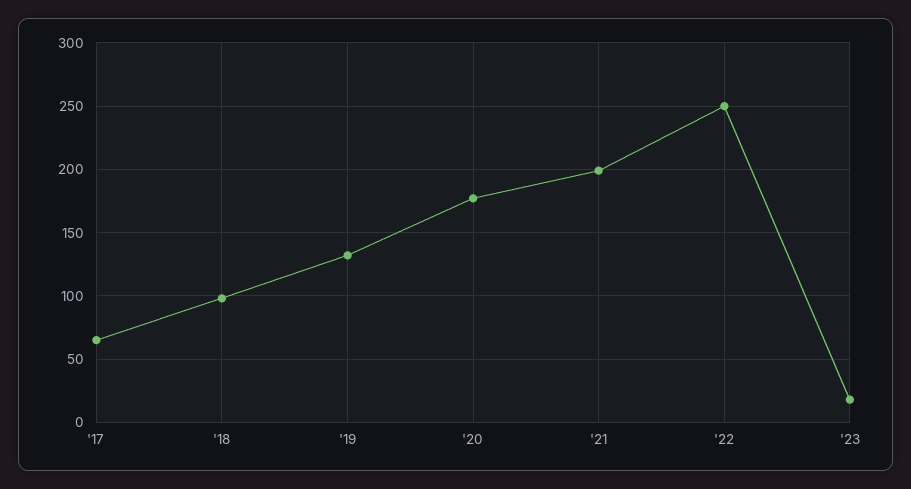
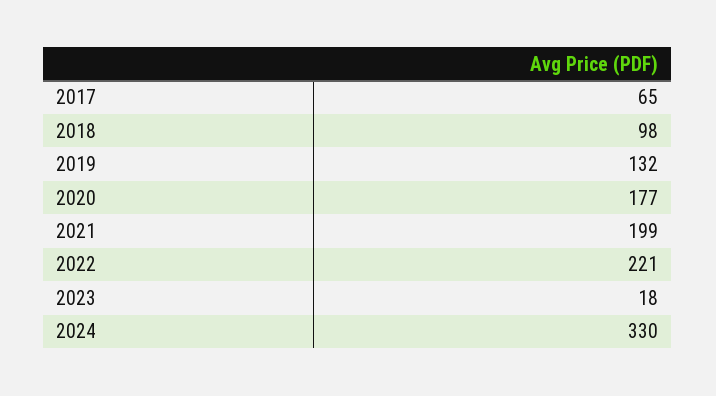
'22: 250 -> 221
2024: none -> 330

